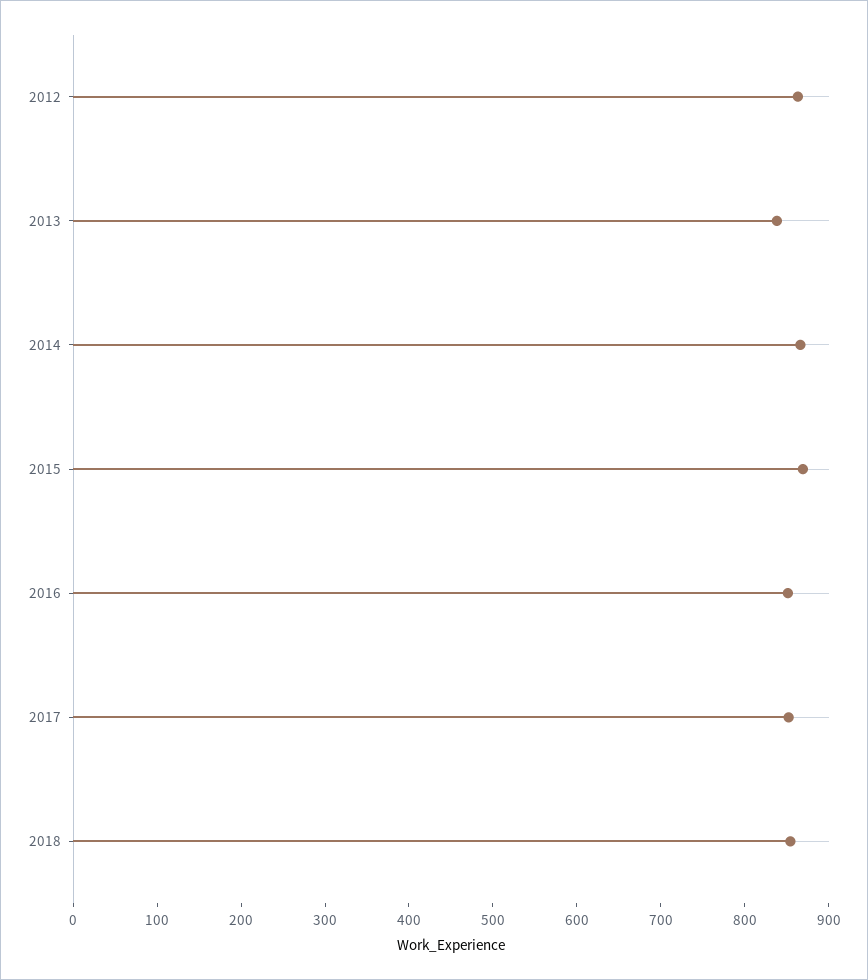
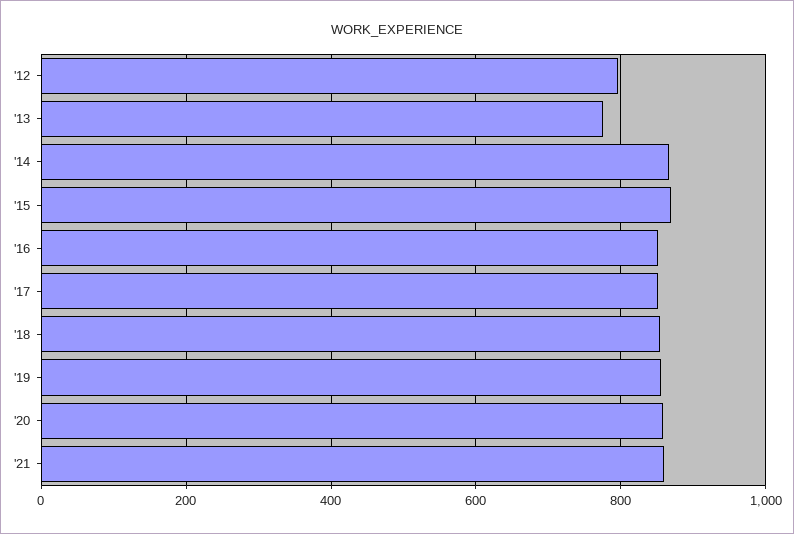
2012: 860 -> 800
2013: 840 -> 780
'19: none -> 860
'20: none -> 860
'21: none -> 860

